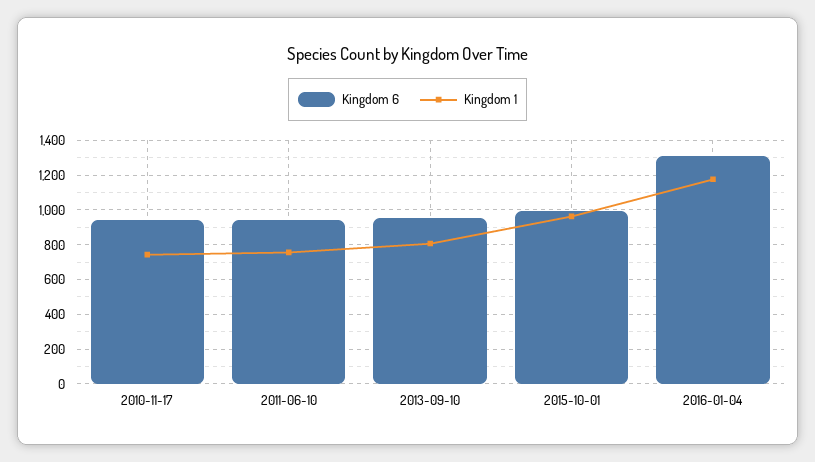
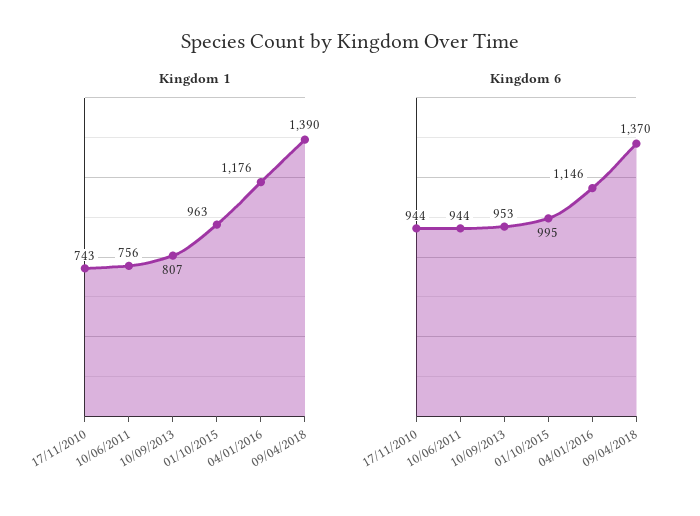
Kingdom 6, 2016-01-04: 1300 -> 1146
Kingdom 1, 09/04/2018: none -> 1390
Kingdom 6, 09/04/2018: none -> 1370

